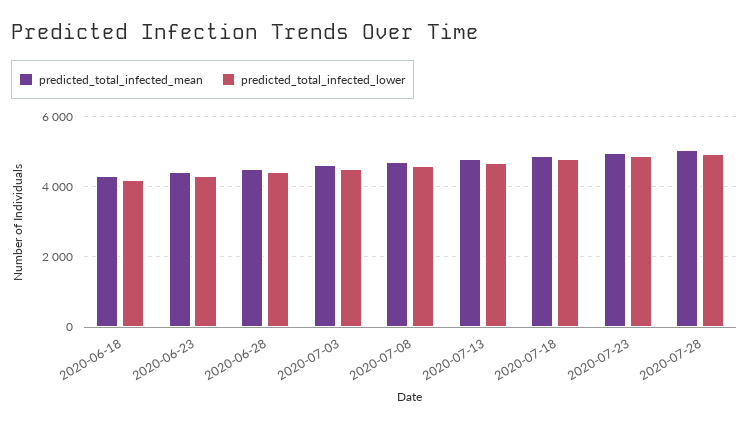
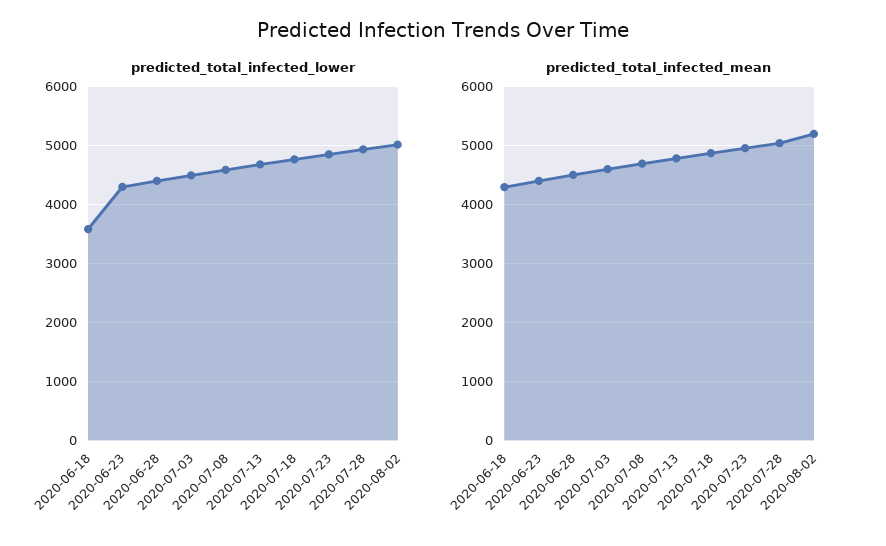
predicted_total_infected_lower, 2020-06-18: 4200 -> 3600
predicted_total_infected_lower, 2020-08-02: none -> 5000
predicted_total_infected_mean, 2020-08-02: none -> 5200

